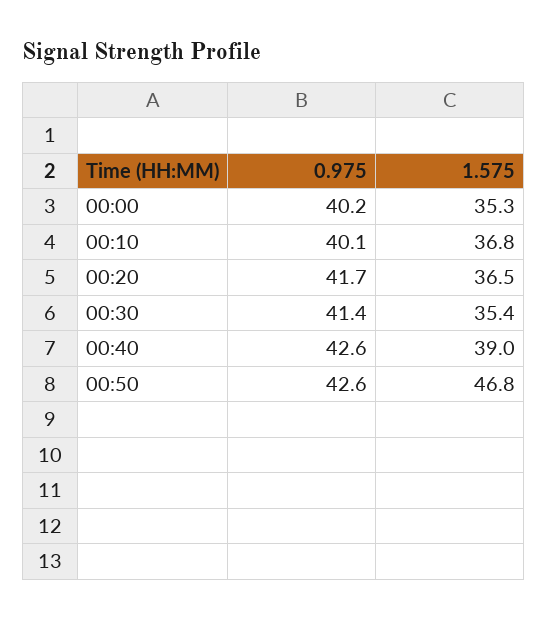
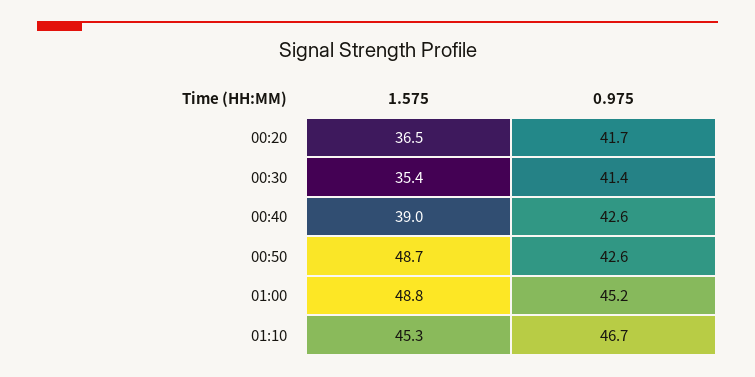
0.975, 00:00: 40.2 -> none
1.575, 00:00: 35.3 -> none
0.975, 00:10: 40.1 -> none
1.575, 00:10: 36.8 -> none
1.575, 00:50: 46.8 -> 48.7
1.575, 01:00: none -> 48.8
0.975, 01:00: none -> 45.2
1.575, 01:10: none -> 45.3
0.975, 01:10: none -> 46.7

